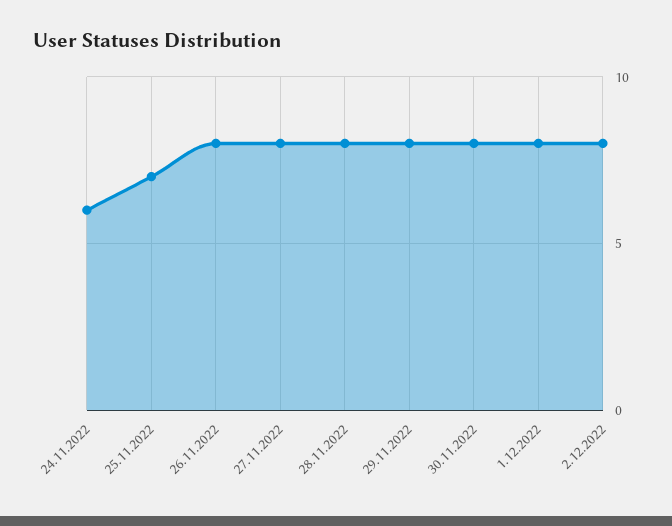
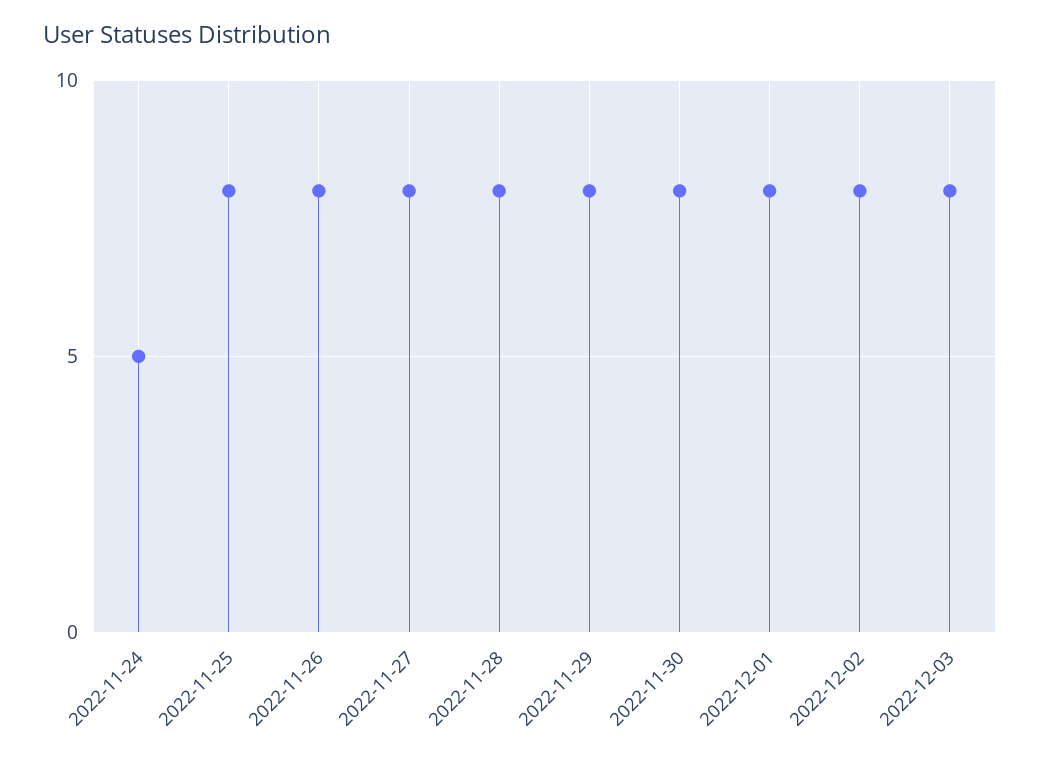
24.11.2022: 6 -> 5
25.11.2022: 7 -> 8
2022-12-03: none -> 8

